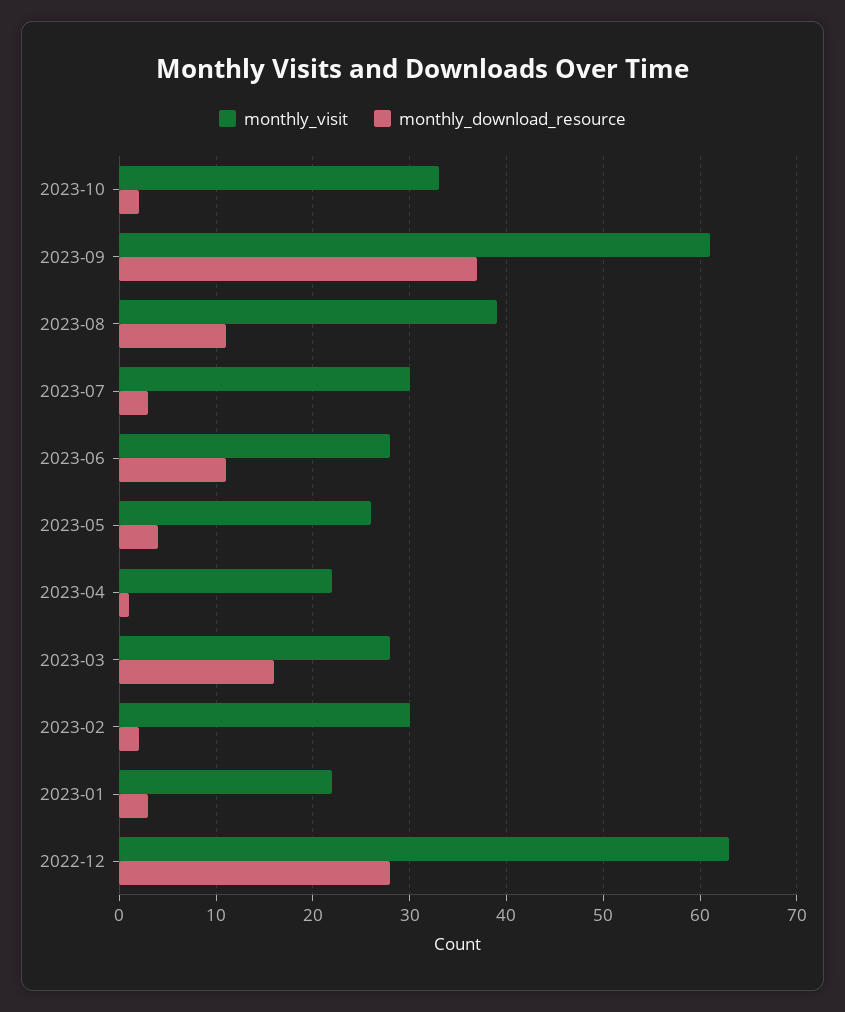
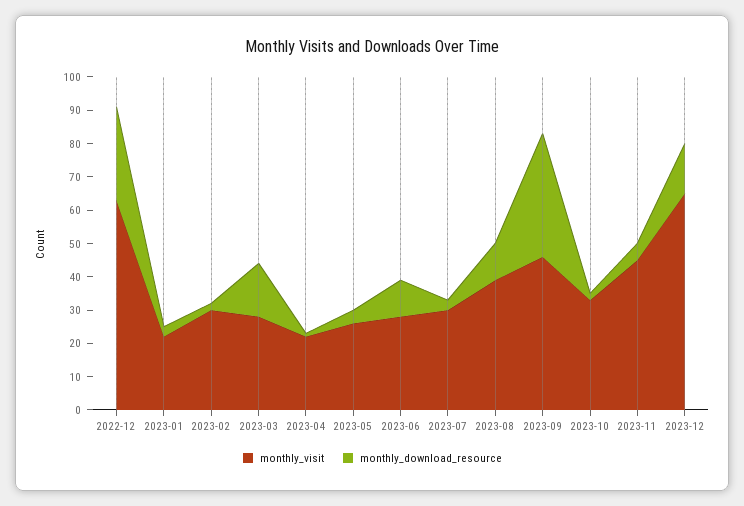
monthly_visit, 2023-09: 61 -> 45
monthly_visit, 2023-11: none -> 45
monthly_download_resource, 2023-11: none -> 5
monthly_visit, 2023-12: none -> 65
monthly_download_resource, 2023-12: none -> 15

